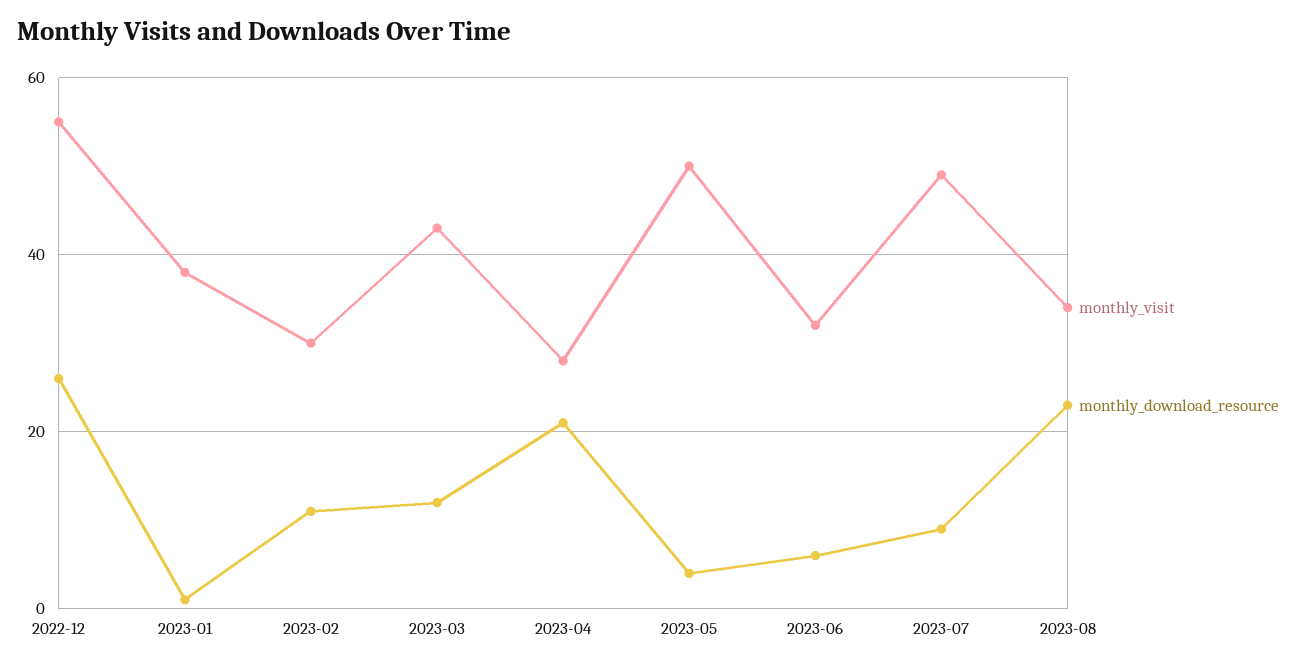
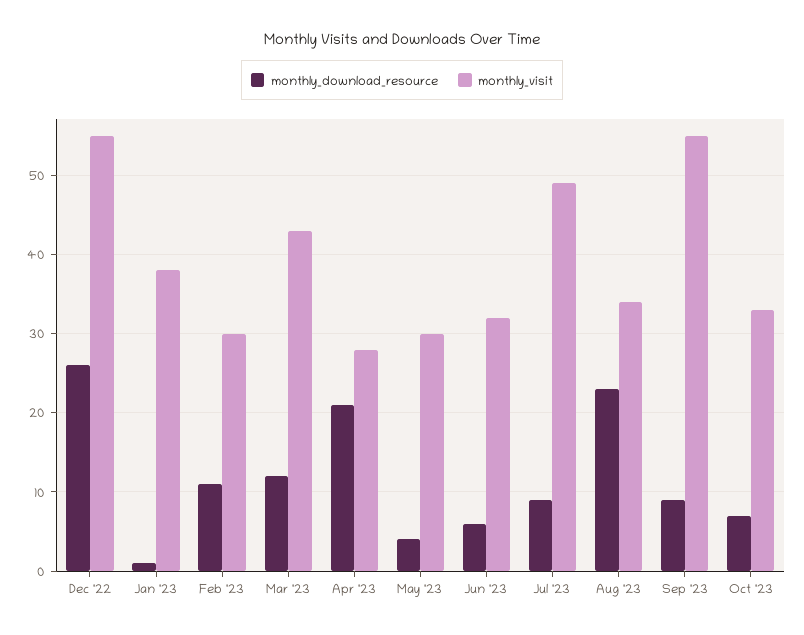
monthly_visit, 2023-05: 50 -> 30
monthly_download_resource, Sep '23: none -> 9
monthly_visit, Sep '23: none -> 55
monthly_download_resource, Oct '23: none -> 7
monthly_visit, Oct '23: none -> 33

